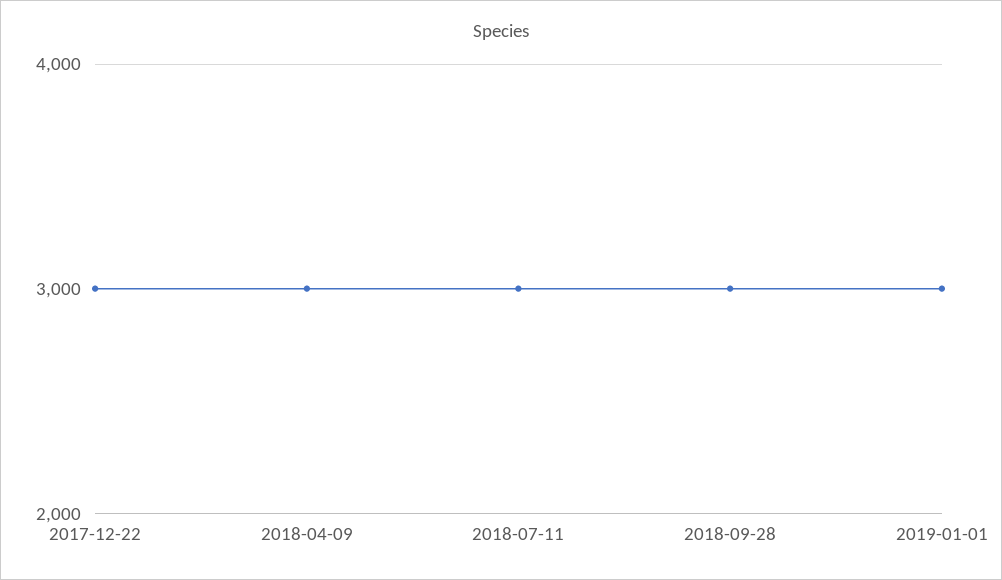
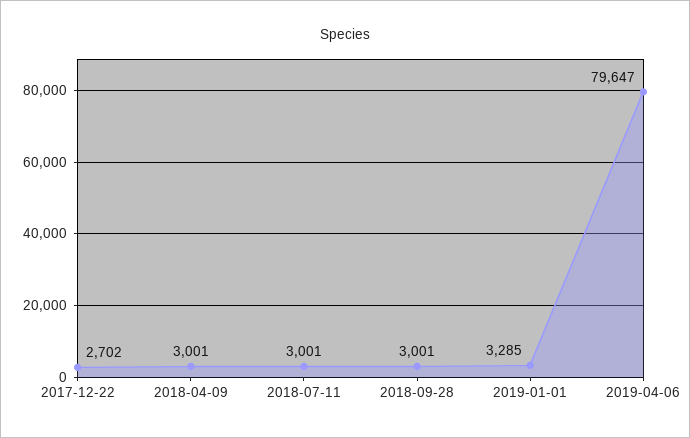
2017-12-22: 3000 -> 2702
2019-01-01: 3000 -> 3285
2019-04-06: none -> 79647

